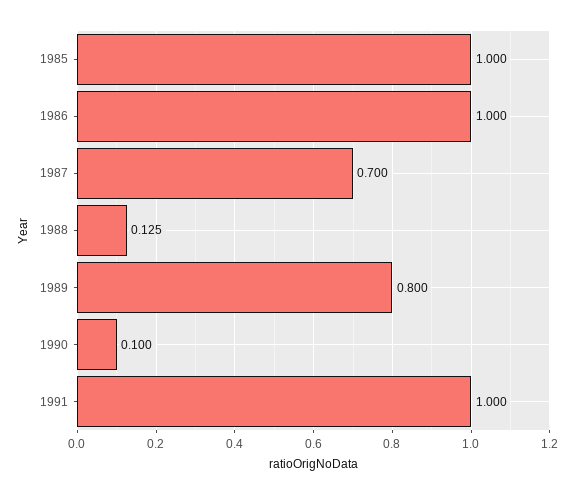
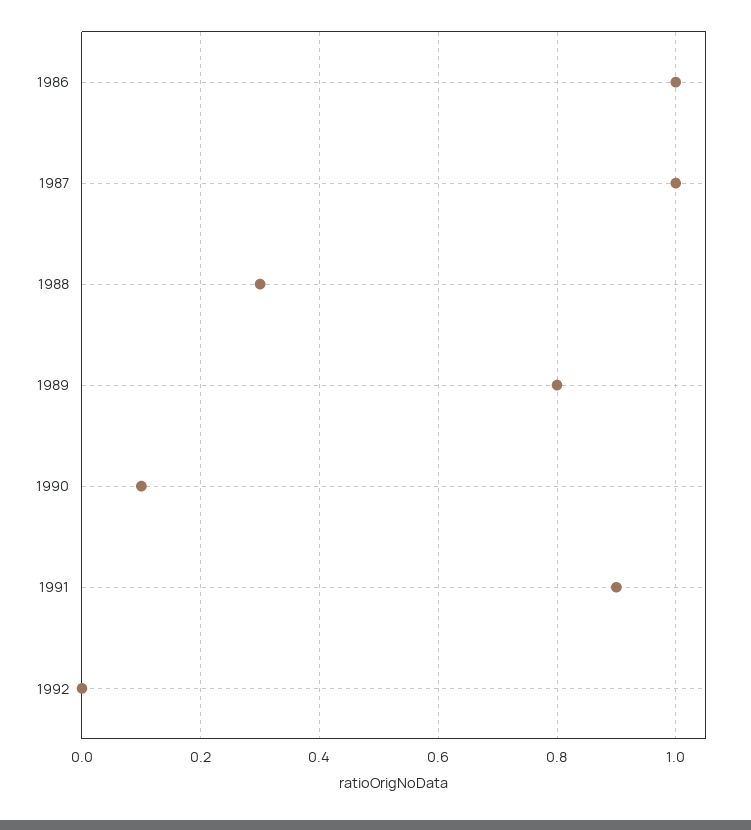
1985: 1 -> none
1987: 0.7 -> 1
1988: 0.125 -> 0.3
1991: 1 -> 0.9
1992: none -> 0

